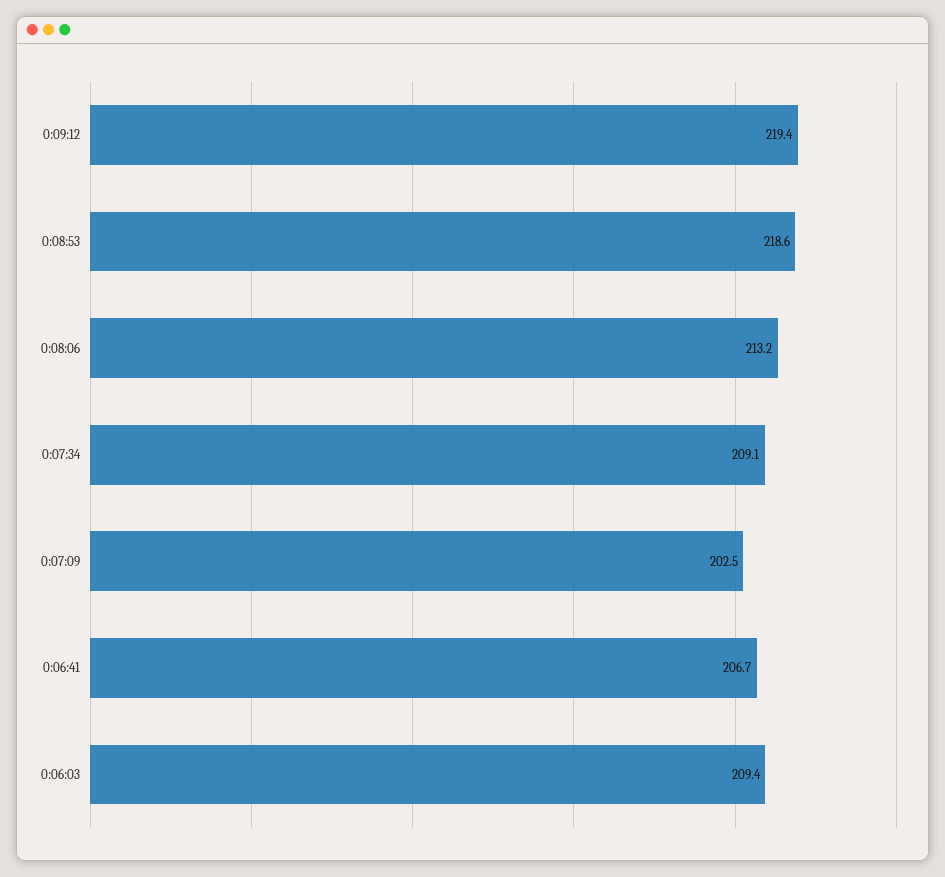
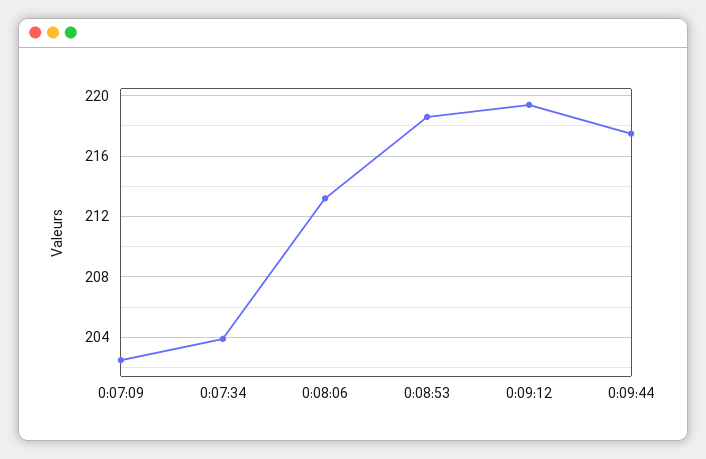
0:07:34: 209.1 -> 204
0:06:41: 206.7 -> none
0:06:03: 209.4 -> none
0:09:44: none -> 217.5

